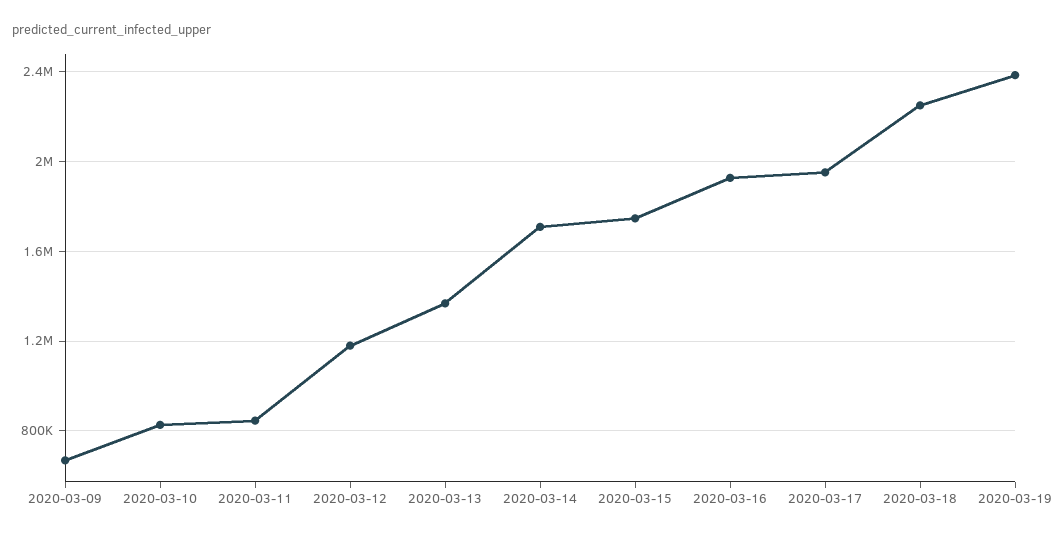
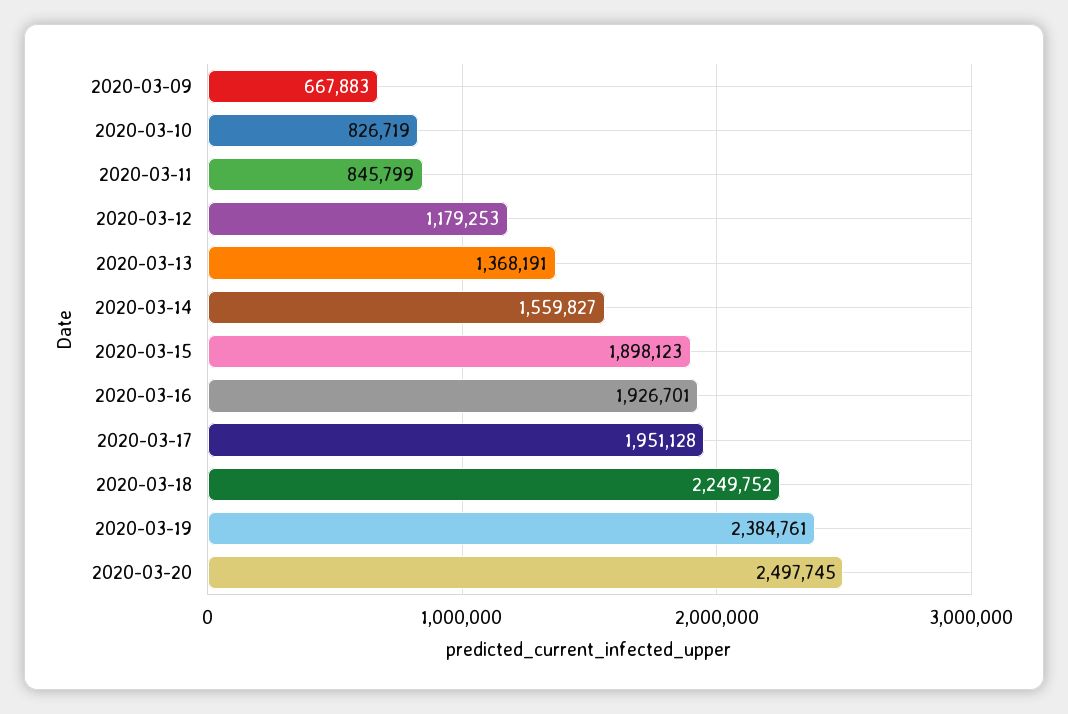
2020-03-14: 1700000 -> 1559827
2020-03-15: 1750000 -> 1898123
2020-03-20: none -> 2497745

